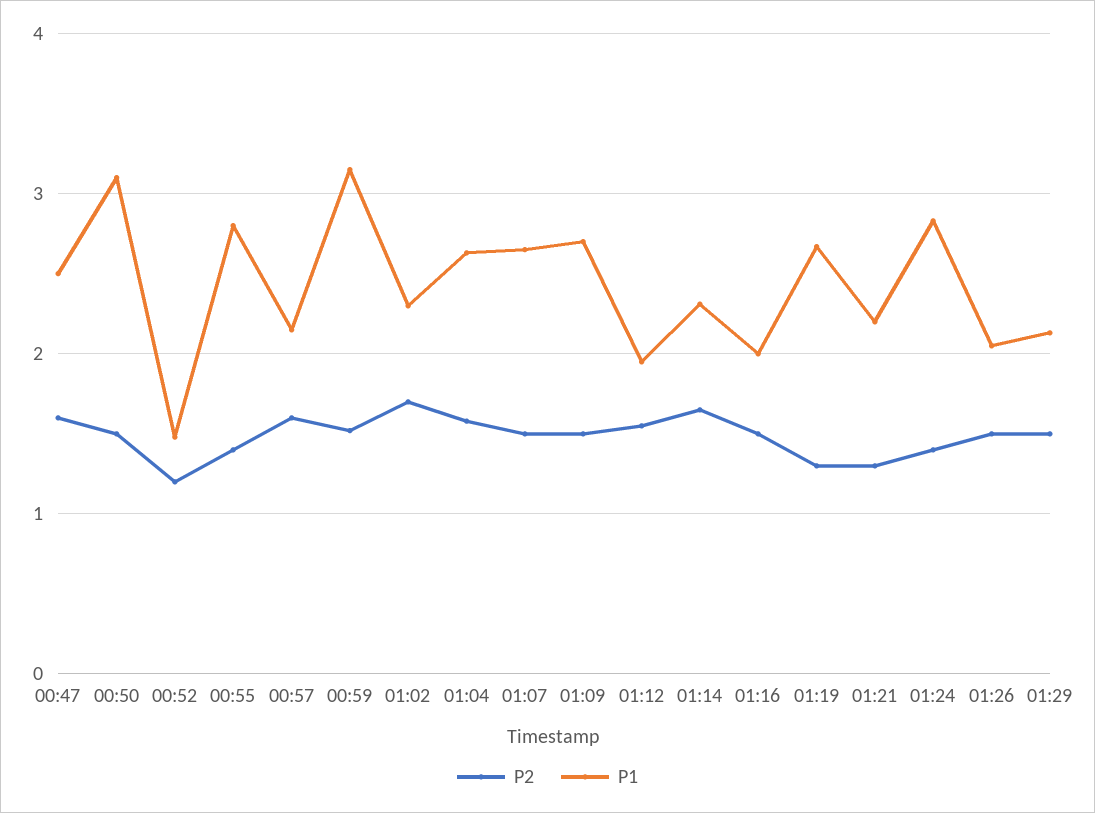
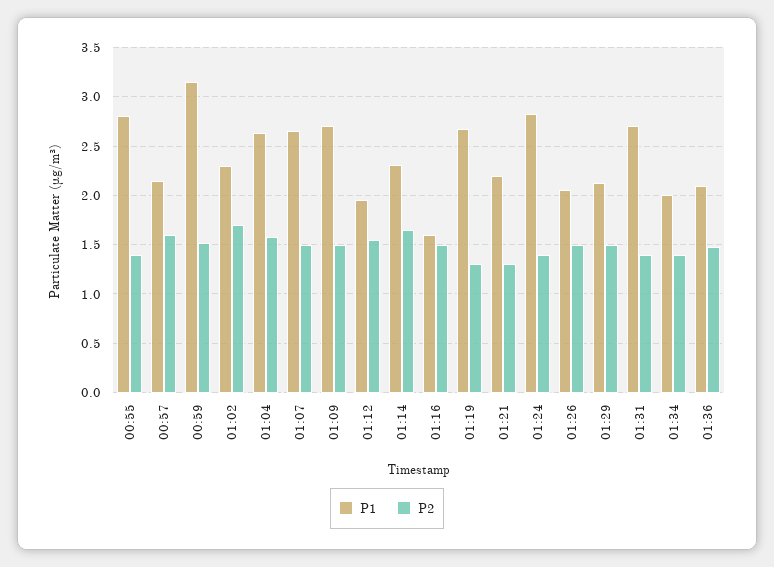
P2, 00:47: 1.6 -> none
P1, 00:47: 2.5 -> none
P2, 00:50: 1.5 -> none
P1, 00:50: 3.1 -> none
P2, 00:52: 1.2 -> none
P1, 00:52: 1.5 -> none
P1, 01:16: 2 -> 1.6
P1, 01:31: none -> 2.7
P2, 01:31: none -> 1.4
P1, 01:34: none -> 2
P2, 01:34: none -> 1.4
P1, 01:36: none -> 2.1
P2, 01:36: none -> 1.5

